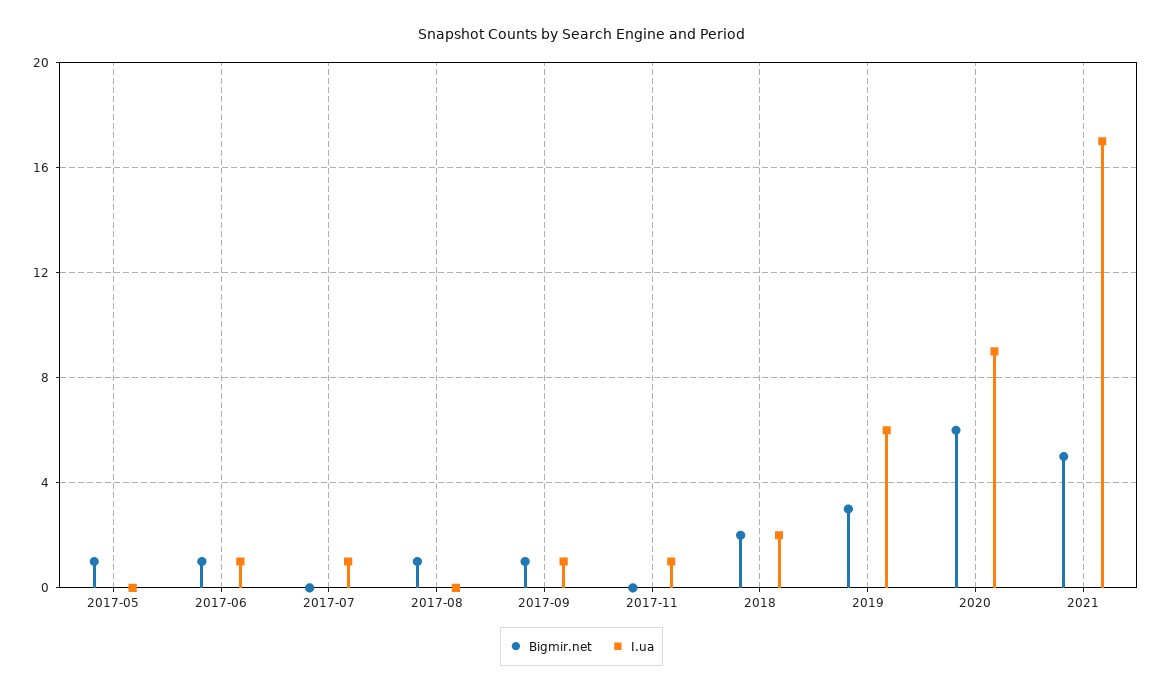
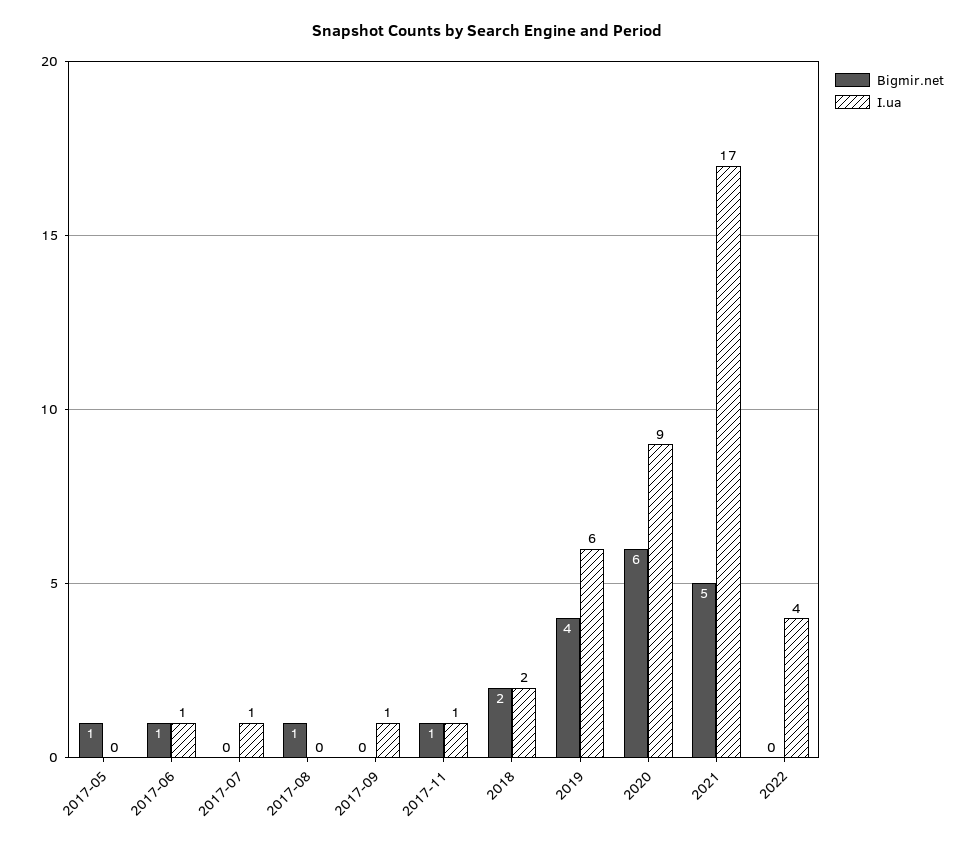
Bigmir.net, 2017-09: 1 -> 0
Bigmir.net, 2017-11: 0 -> 1
Bigmir.net, 2019: 3 -> 4
Bigmir.net, 2022: none -> 0
I.ua, 2022: none -> 4

